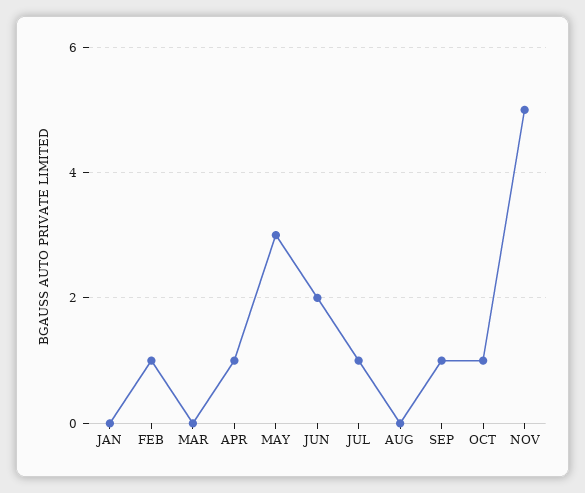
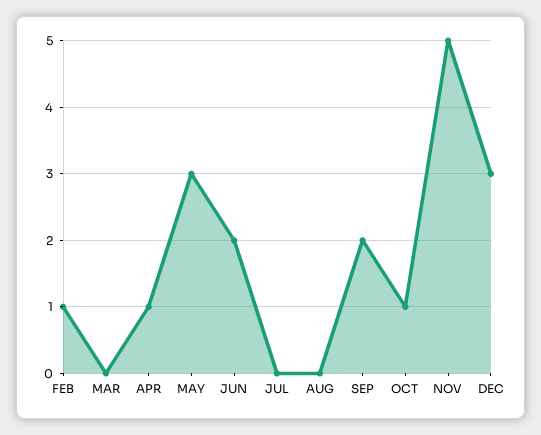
JAN: 0 -> none
JUL: 1 -> 0
SEP: 1 -> 2
DEC: none -> 3

